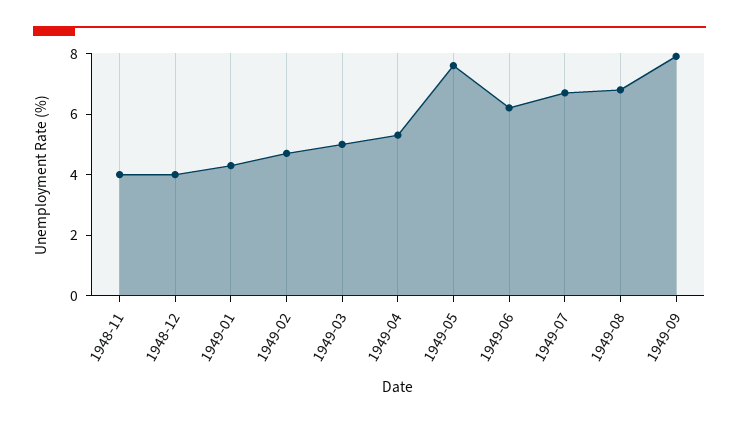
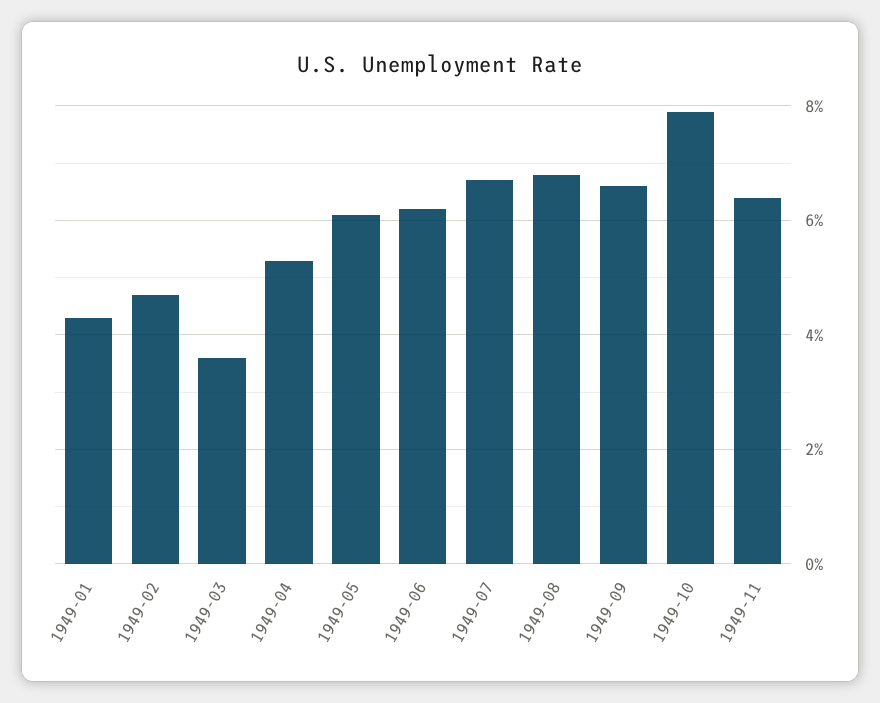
1948-11: 4 -> none
1948-12: 4 -> none
1949-03: 5 -> 3.5
1949-05: 7.5 -> 6
1949-09: 8 -> 6.5
1949-10: none -> 8
1949-11: none -> 6.5

